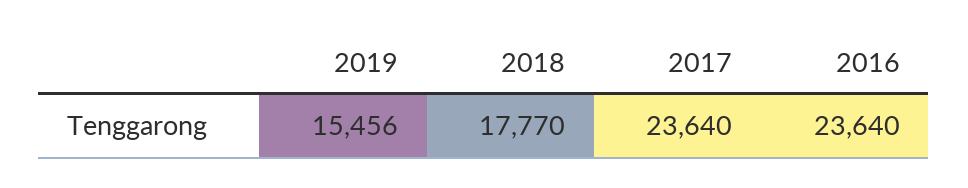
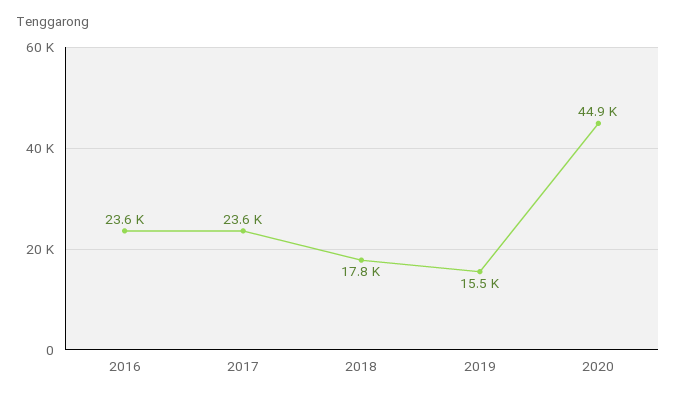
2020: none -> 44900

